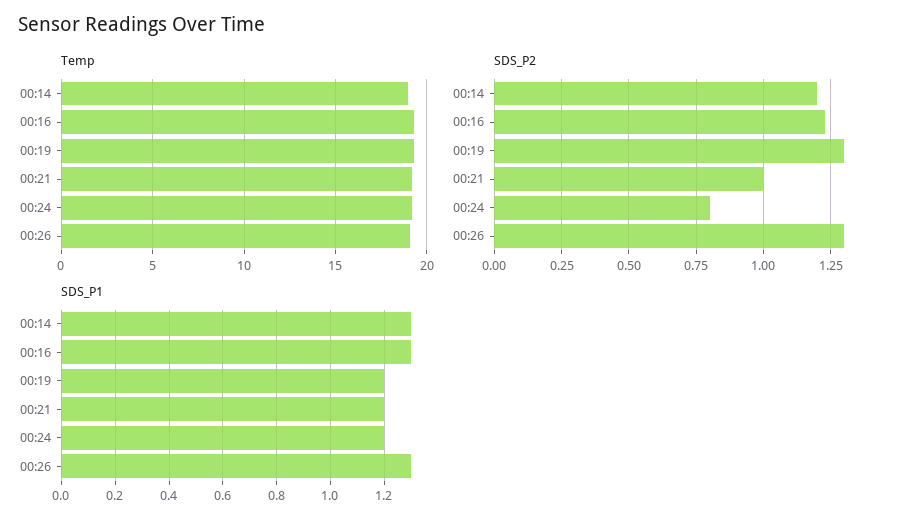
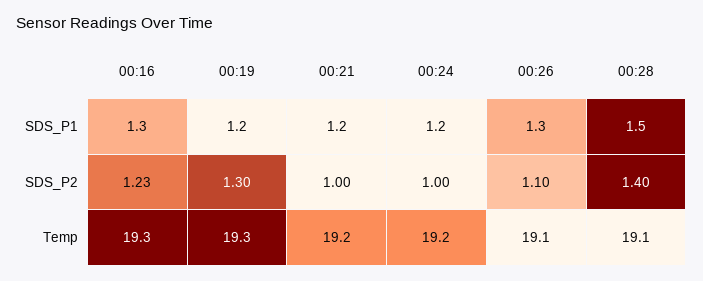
Temp, 00:14: 19 -> none
SDS_P2, 00:14: 1.2 -> none
SDS_P2, 00:24: 0.8 -> 1
SDS_P2, 00:26: 1.3 -> 1.1
SDS_P1, 00:14: 1.3 -> none
SDS_P1, 00:28: none -> 1.5
SDS_P2, 00:28: none -> 1.4
Temp, 00:28: none -> 19.1

